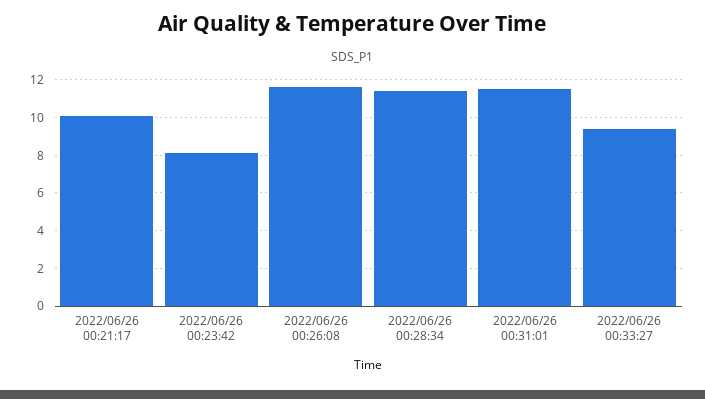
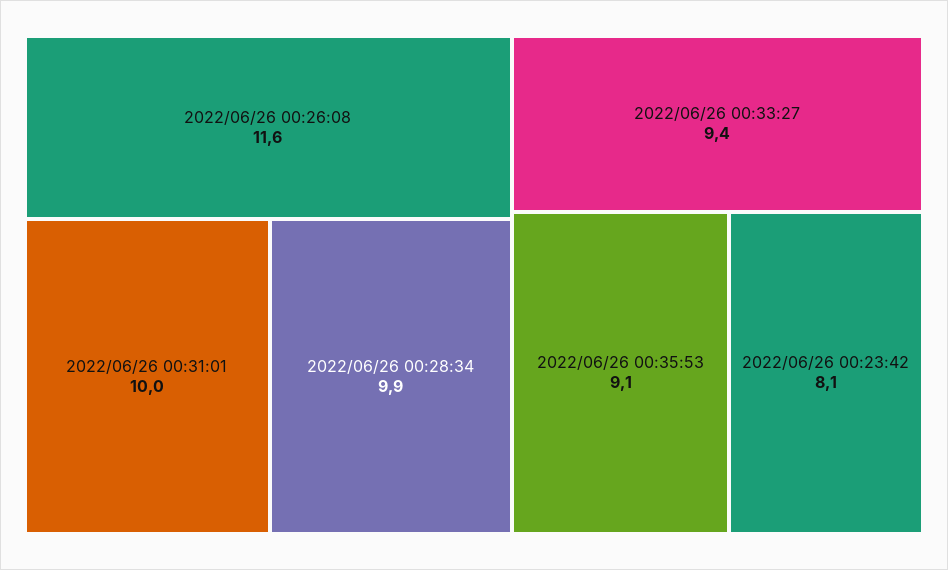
2022/06/26 00:21:17: 10 -> none
2022/06/26 00:28:34: 11.5 -> 9.9
2022/06/26 00:31:01: 11.5 -> 10
2022/06/26 00:35:53: none -> 9.1

